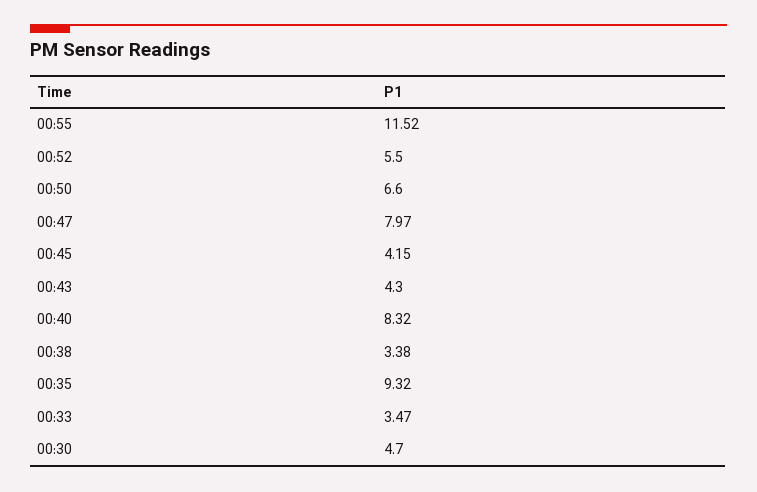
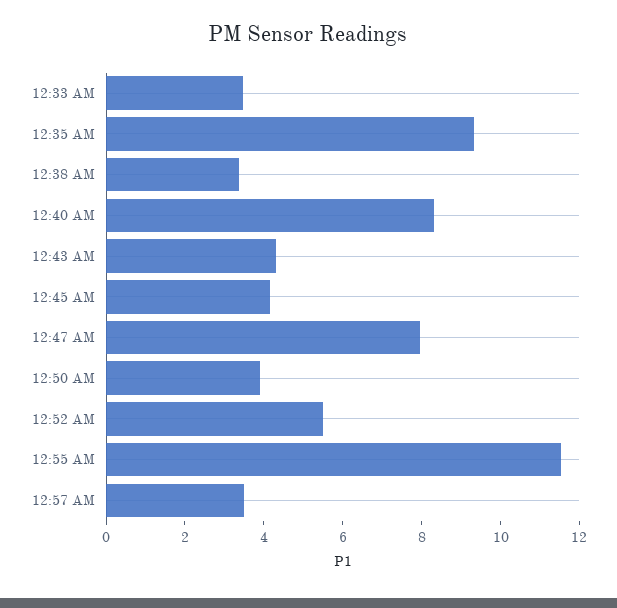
00:50: 6.6 -> 4
00:30: 4.7 -> none
12:57 AM: none -> 3.5

